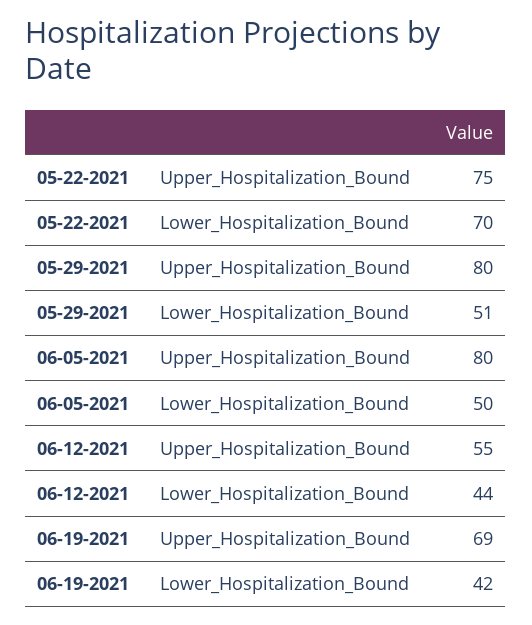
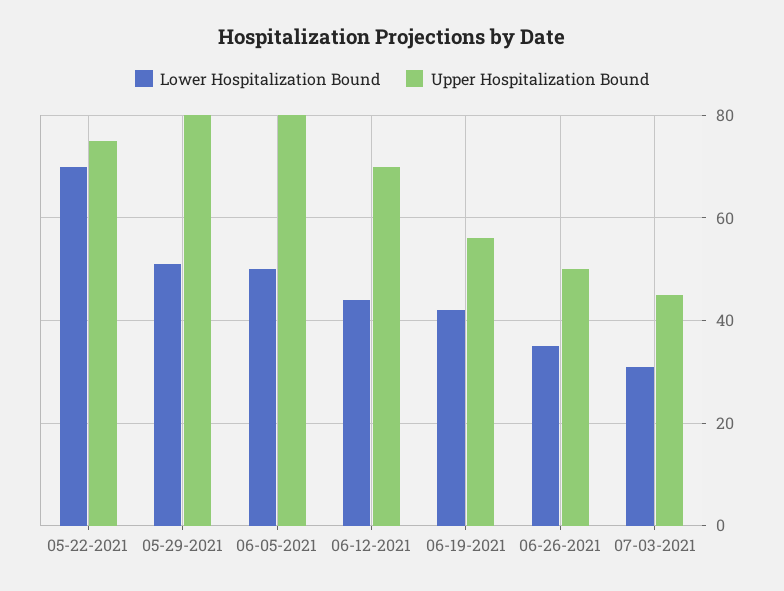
Upper_Hospitalization_Bound, 06-12-2021: 55 -> 70
Upper_Hospitalization_Bound, 06-19-2021: 69 -> 55
Lower_Hospitalization_Bound, 06-26-2021: none -> 35
Upper_Hospitalization_Bound, 06-26-2021: none -> 50
Lower_Hospitalization_Bound, 07-03-2021: none -> 30
Upper_Hospitalization_Bound, 07-03-2021: none -> 45

